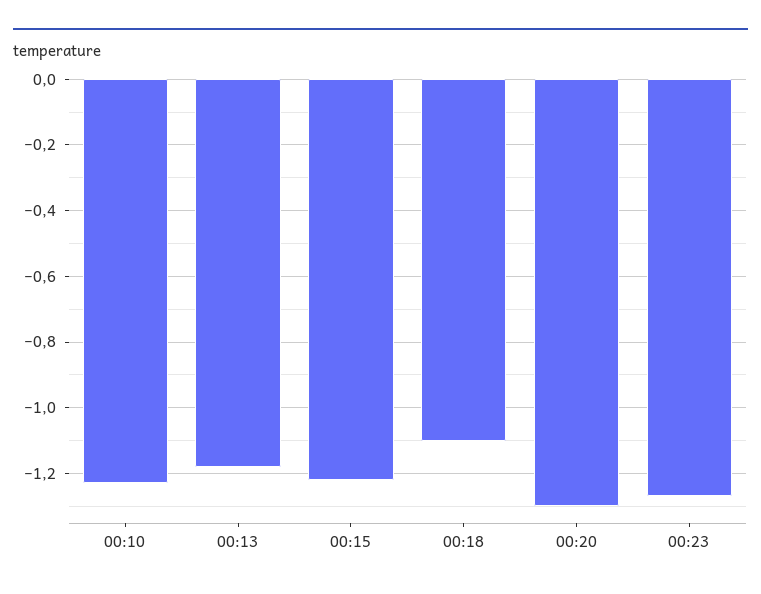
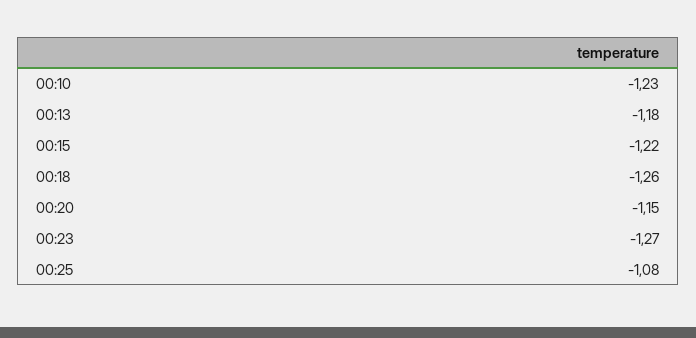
00:18: -1.1 -> -1.26
00:20: -1.3 -> -1.15
00:25: none -> -1.08

